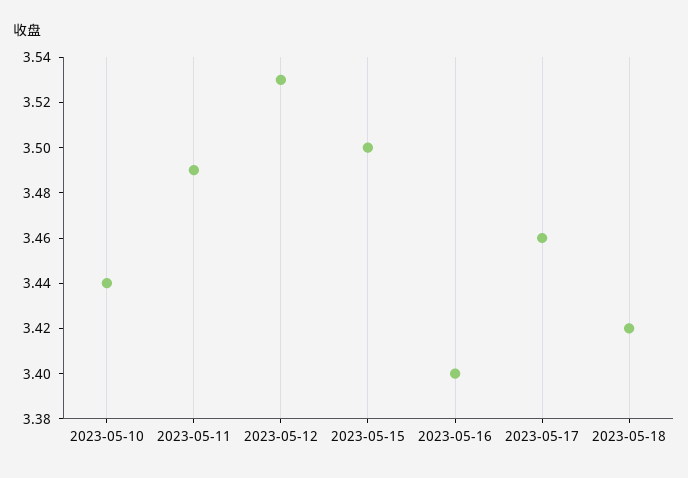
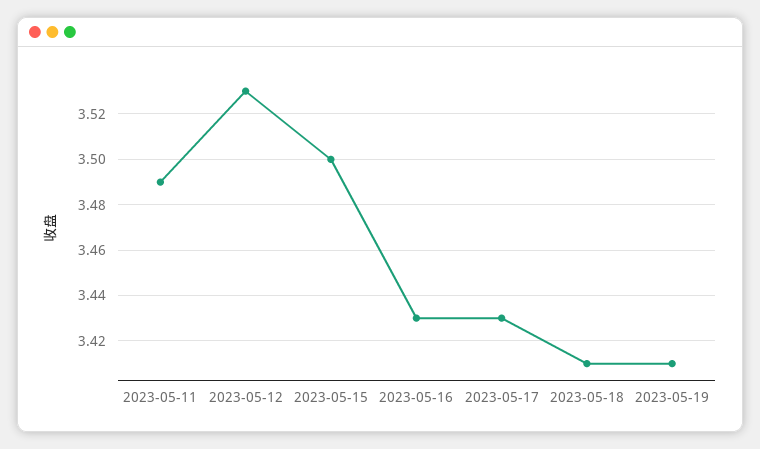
2023-05-10: 3.44 -> none
2023-05-16: 3.4 -> 3.43
2023-05-17: 3.46 -> 3.43
2023-05-18: 3.42 -> 3.41
2023-05-19: none -> 3.41

